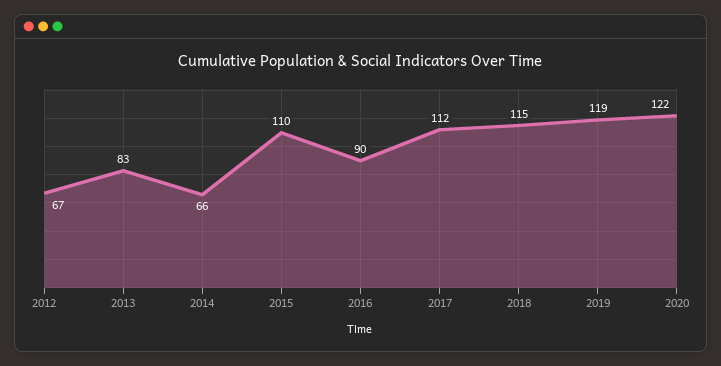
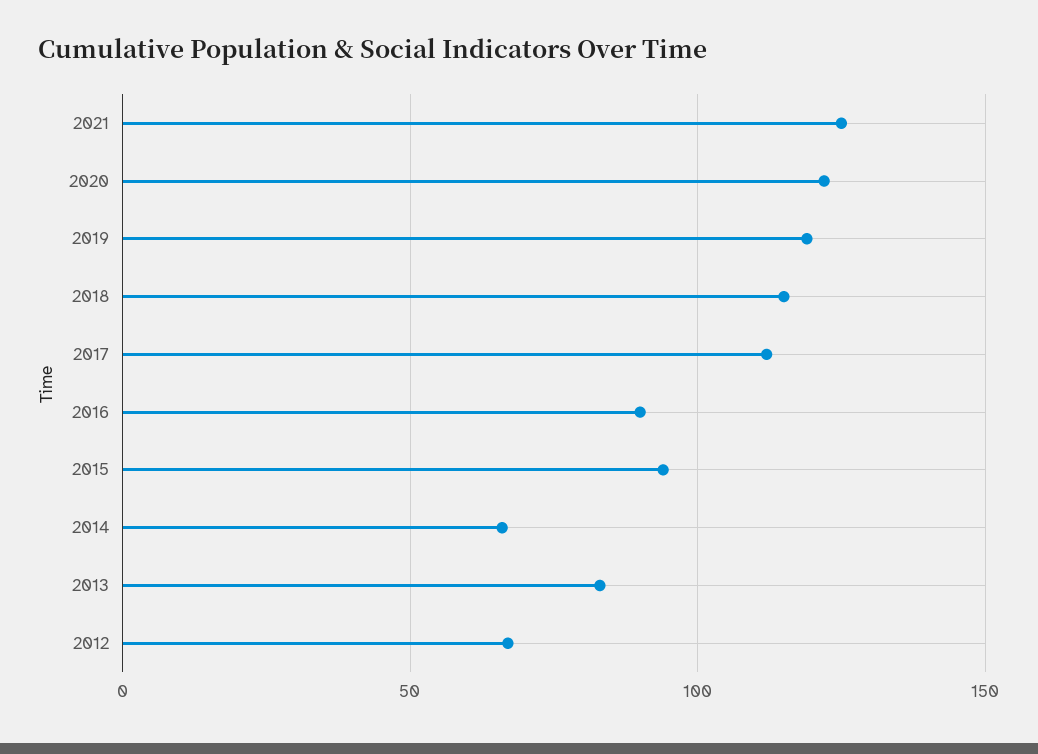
2015: 110 -> 95
2021: none -> 125

